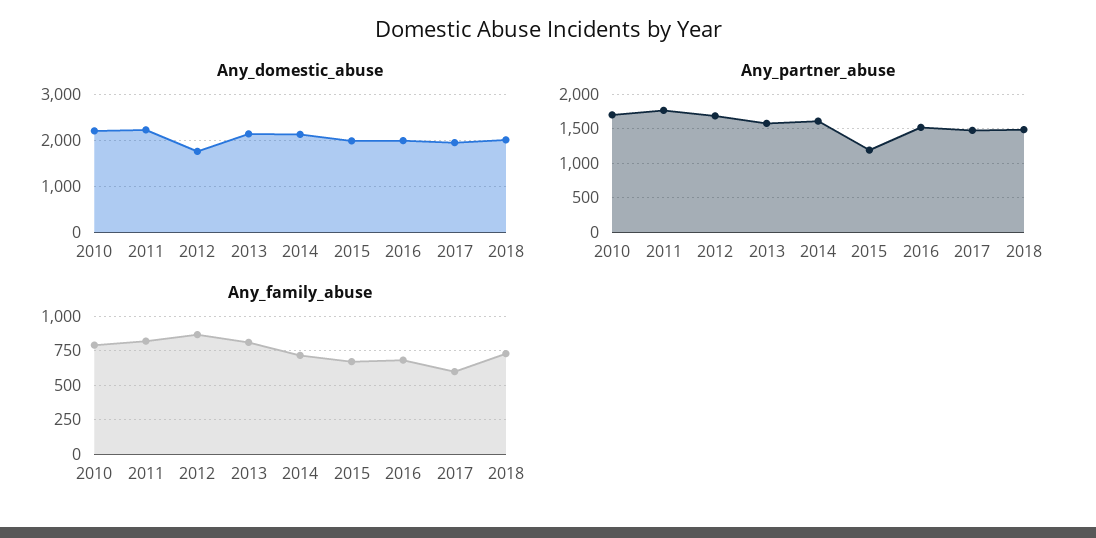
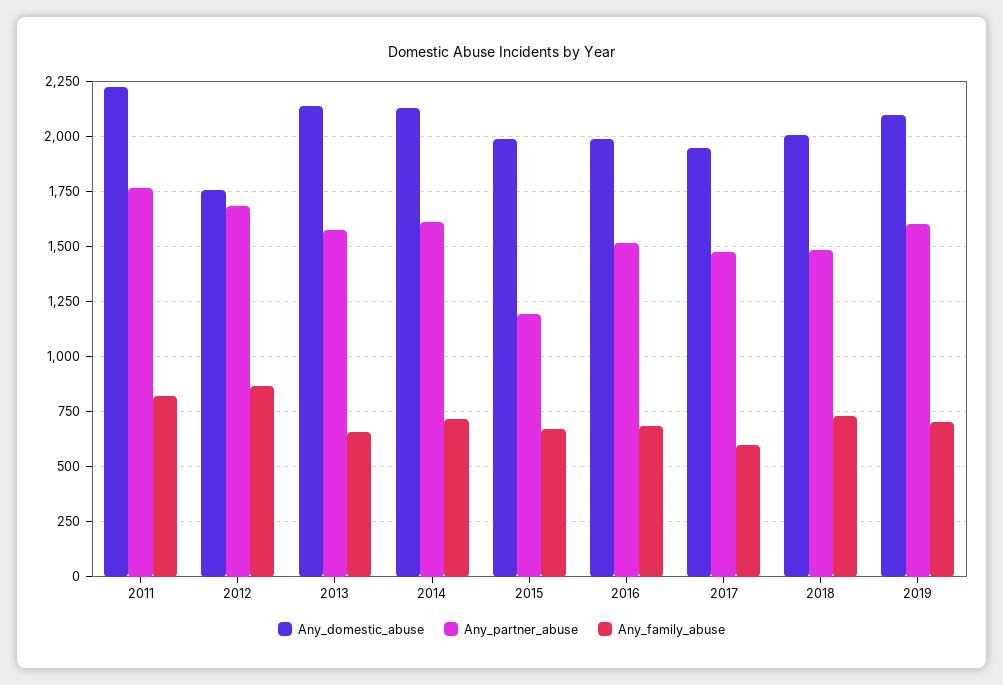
Any_domestic_abuse, 2010: 2200 -> none
Any_partner_abuse, 2010: 1700 -> none
Any_family_abuse, 2010: 800 -> none
Any_family_abuse, 2013: 800 -> 650
Any_domestic_abuse, 2019: none -> 2100
Any_partner_abuse, 2019: none -> 1600
Any_family_abuse, 2019: none -> 700

